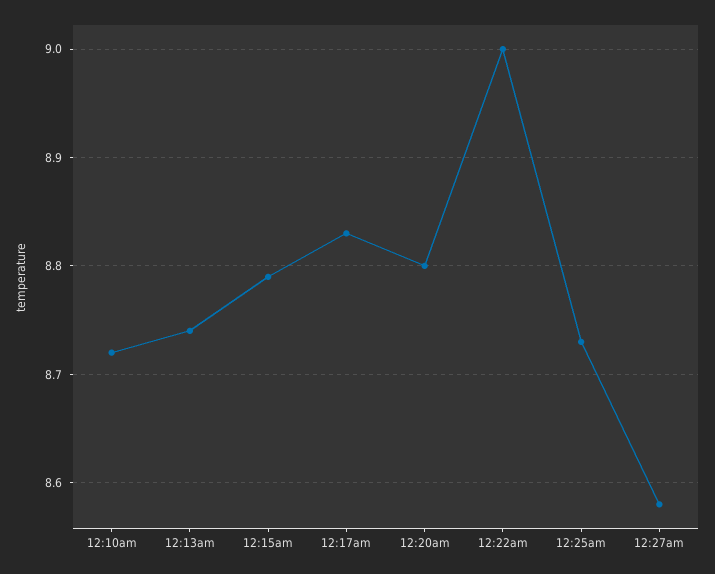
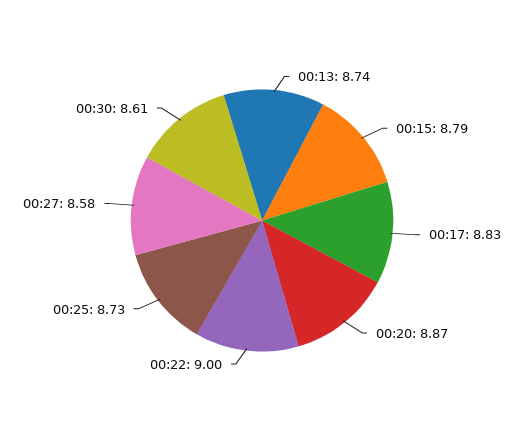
12:10am: 8.72 -> none
12:20am: 8.8 -> 8.87
00:30: none -> 8.61

